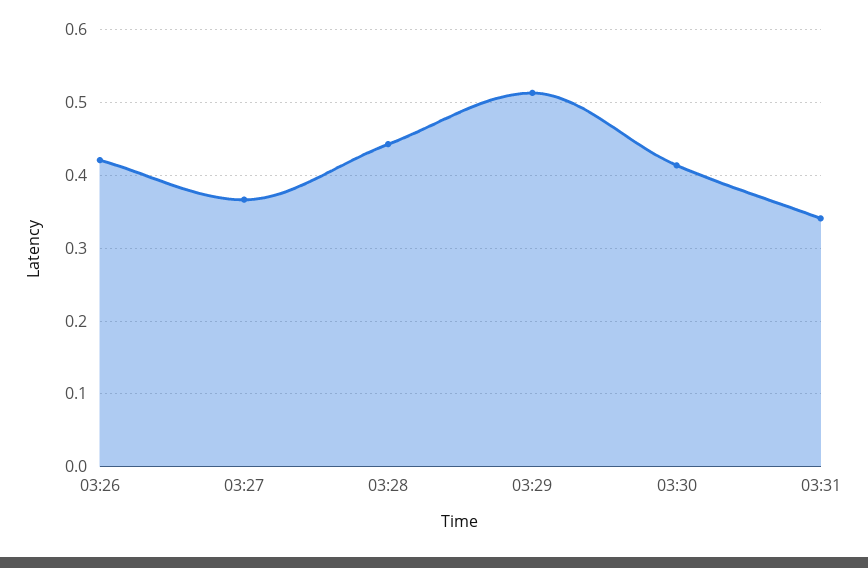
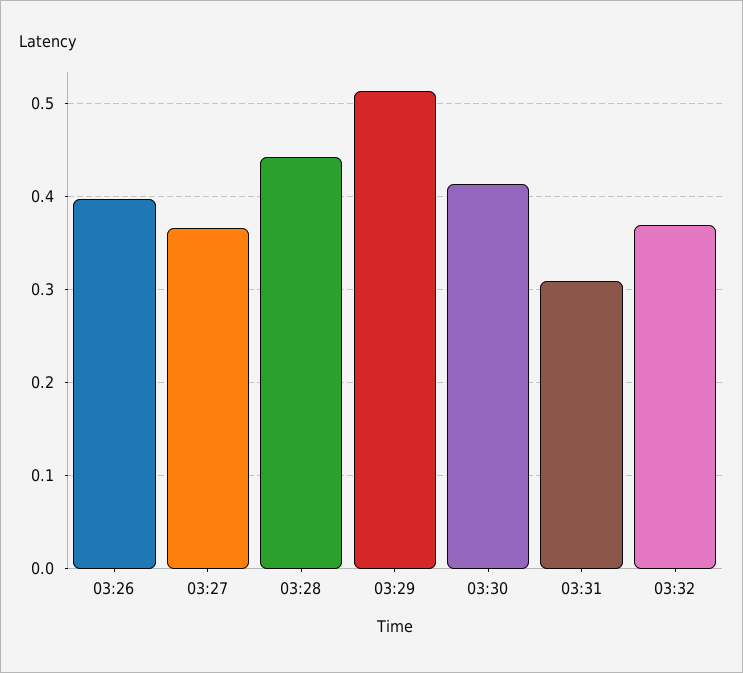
03:26: 0.42 -> 0.4
03:31: 0.34 -> 0.31
03:32: none -> 0.37

